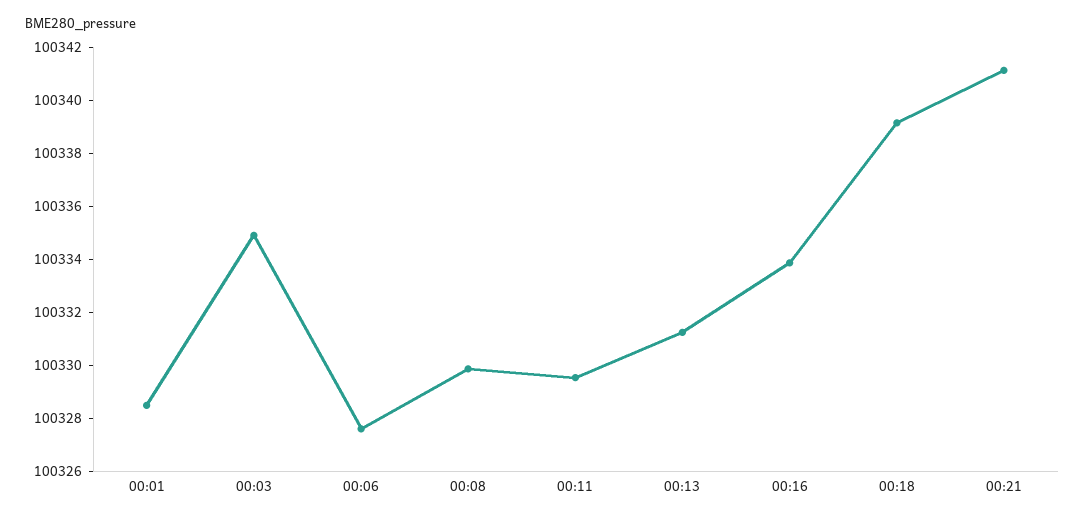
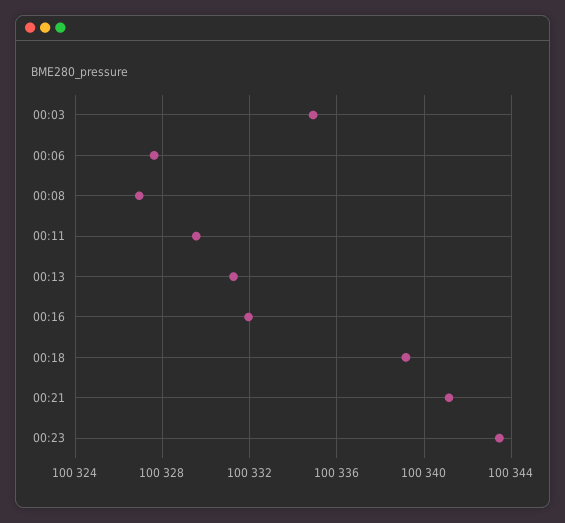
00:01: 100328.5 -> none
00:08: 100330 -> 100327
00:16: 100334 -> 100332
00:23: none -> 100343.5

